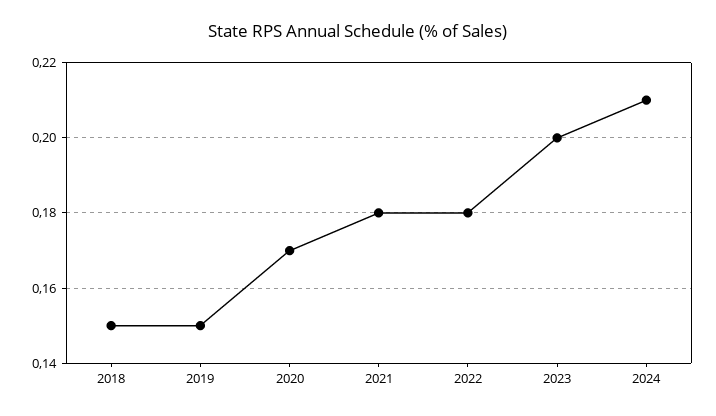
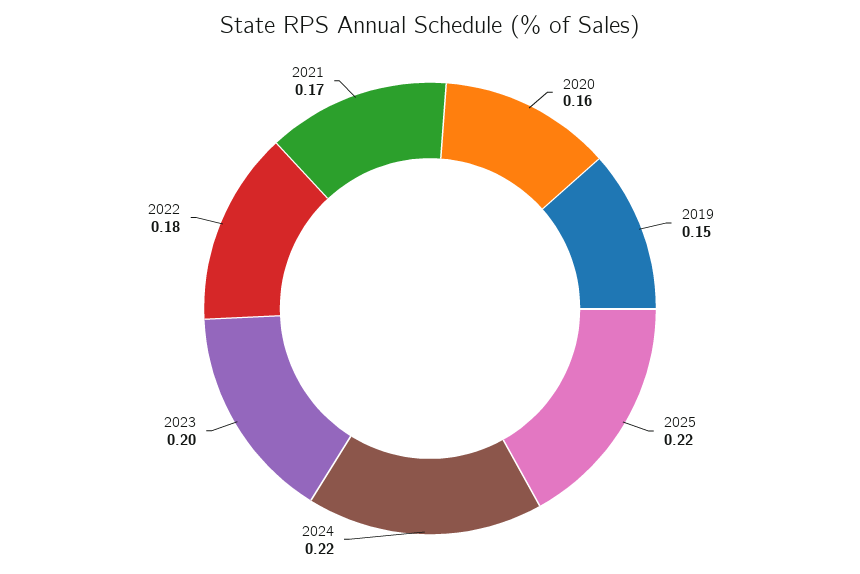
2018: 0.15 -> none
2020: 0.17 -> 0.16
2021: 0.18 -> 0.17
2024: 0.21 -> 0.22
2025: none -> 0.22

